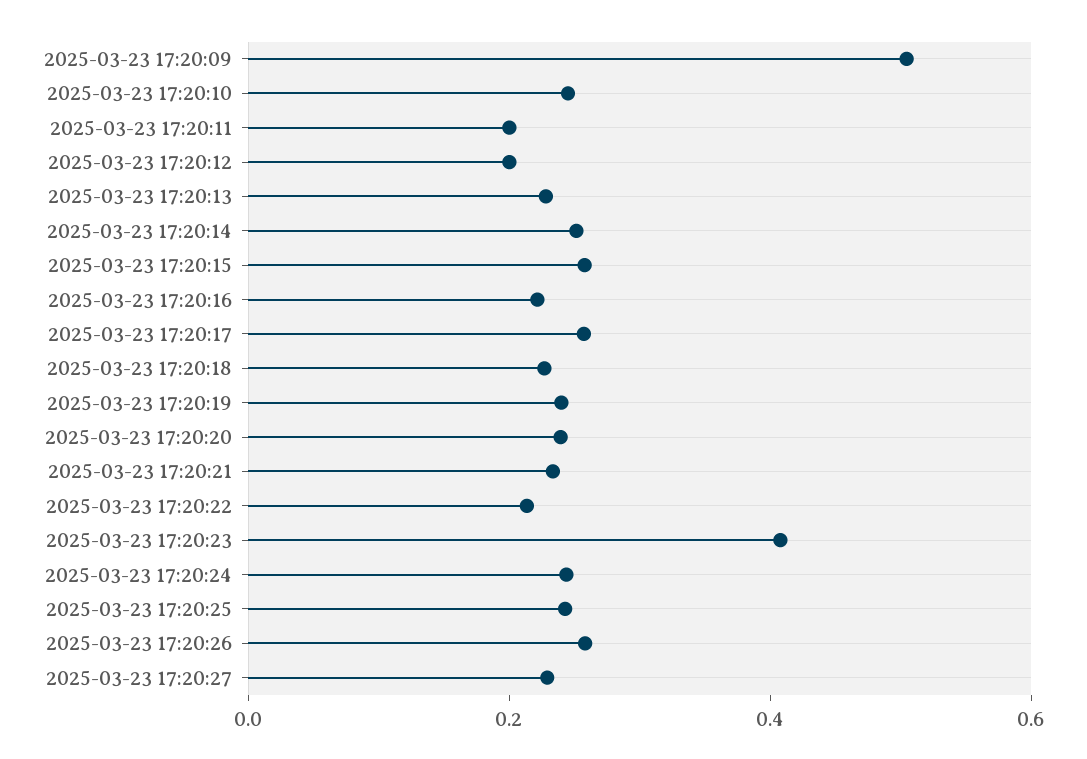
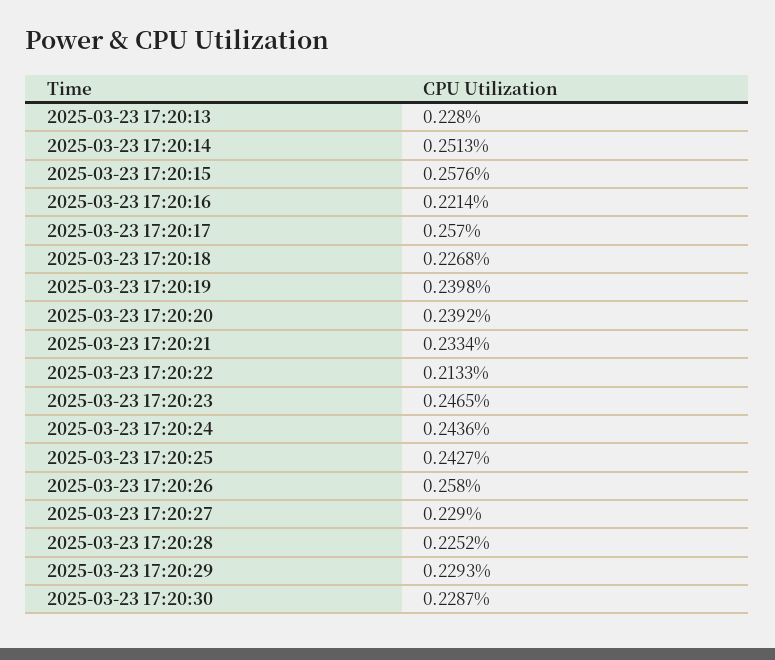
2025-03-23 17:20:09: 0.5 -> none
2025-03-23 17:20:10: 0.25 -> none
2025-03-23 17:20:11: 0.2 -> none
2025-03-23 17:20:12: 0.2 -> none
2025-03-23 17:20:23: 0.4 -> 0.2465
2025-03-23 17:20:28: none -> 0.2252
2025-03-23 17:20:29: none -> 0.2293
2025-03-23 17:20:30: none -> 0.2287

